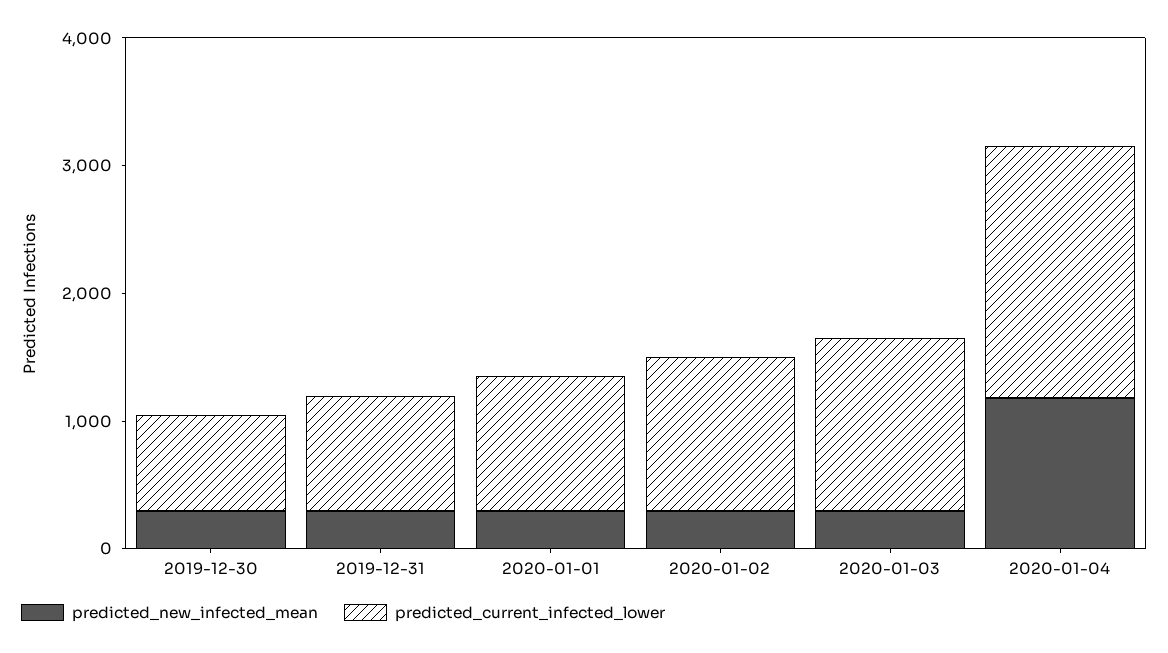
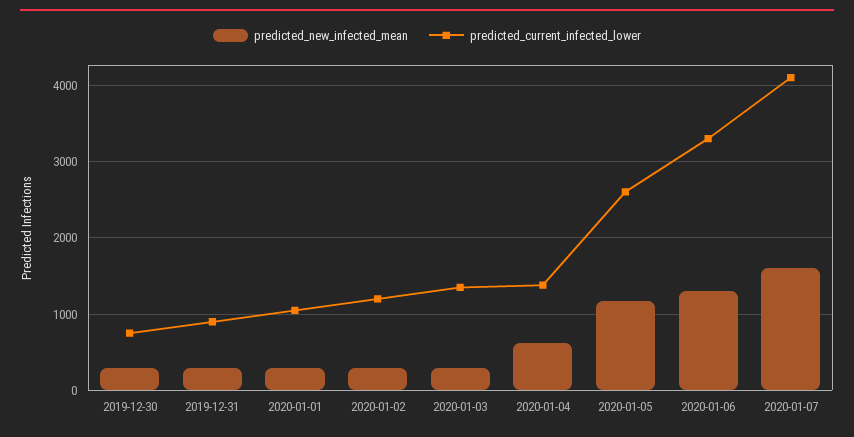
predicted_new_infected_mean, 2020-01-04: 1200 -> 600
predicted_current_infected_lower, 2020-01-04: 2000 -> 1400
predicted_new_infected_mean, 2020-01-05: none -> 1200
predicted_current_infected_lower, 2020-01-05: none -> 2600
predicted_new_infected_mean, 2020-01-06: none -> 1300
predicted_current_infected_lower, 2020-01-06: none -> 3300
predicted_new_infected_mean, 2020-01-07: none -> 1600
predicted_current_infected_lower, 2020-01-07: none -> 4100

